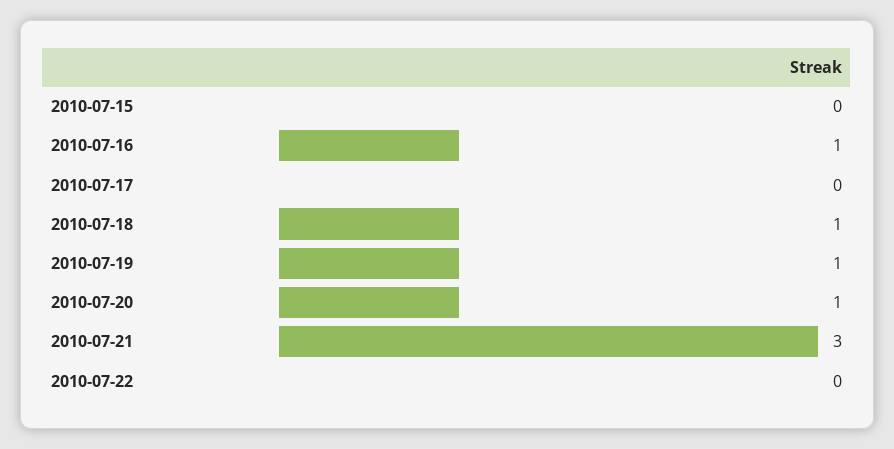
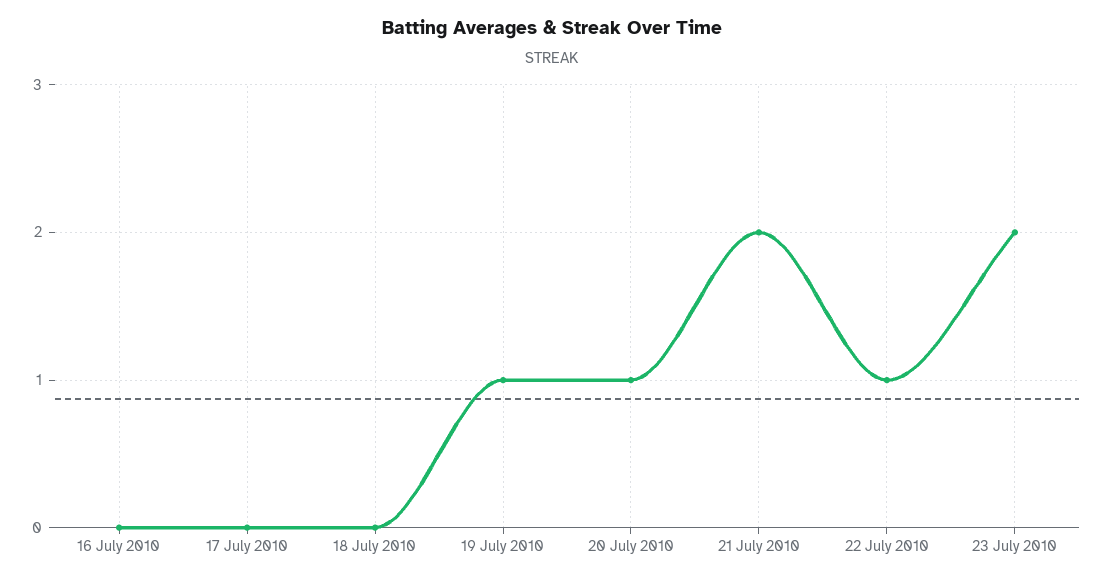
2010-07-15: 0 -> none
2010-07-16: 1 -> 0
2010-07-18: 1 -> 0
2010-07-21: 3 -> 2
2010-07-22: 0 -> 1
23 July 2010: none -> 2

